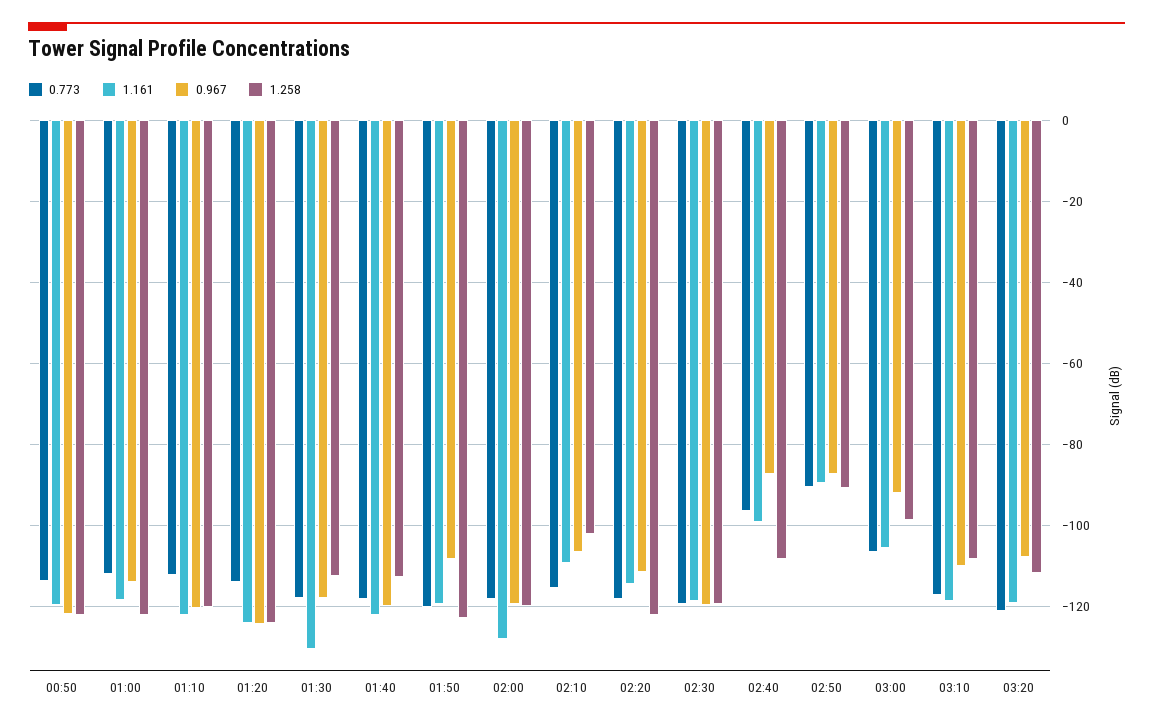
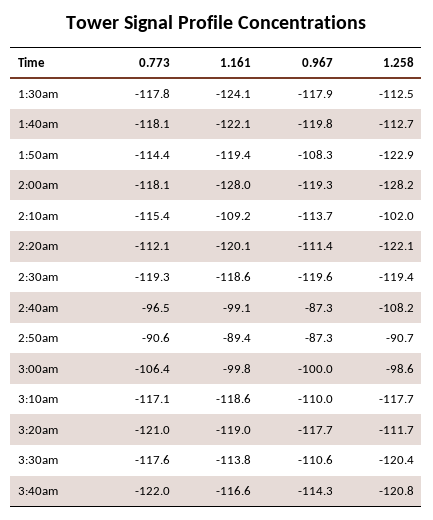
0.773, 00:50: -114 -> none
1.161, 00:50: -120 -> none
0.967, 00:50: -122 -> none
1.258, 00:50: -122 -> none
0.773, 01:00: -112 -> none
1.161, 01:00: -118 -> none
0.967, 01:00: -114 -> none
1.258, 01:00: -122 -> none
0.773, 01:10: -112 -> none
1.161, 01:10: -122 -> none
0.967, 01:10: -120 -> none
1.258, 01:10: -120 -> none
0.773, 01:20: -114 -> none
1.161, 01:20: -124 -> none
0.967, 01:20: -124 -> none
1.258, 01:20: -124 -> none
1.161, 01:30: -130 -> -124.1
0.773, 01:50: -120 -> -114.4
1.258, 02:00: -120 -> -128.2
0.967, 02:10: -106 -> -113.7
0.773, 02:20: -118 -> -112.1
1.161, 02:20: -114 -> -120.1
1.161, 03:00: -106 -> -99.8
0.967, 03:00: -92 -> -100
1.258, 03:10: -108 -> -117.7
0.967, 03:20: -108 -> -117.7
0.773, 3:30am: none -> -117.6
1.161, 3:30am: none -> -113.8
0.967, 3:30am: none -> -110.6
1.258, 3:30am: none -> -120.4
0.773, 3:40am: none -> -122
1.161, 3:40am: none -> -116.6
0.967, 3:40am: none -> -114.3
1.258, 3:40am: none -> -120.8

